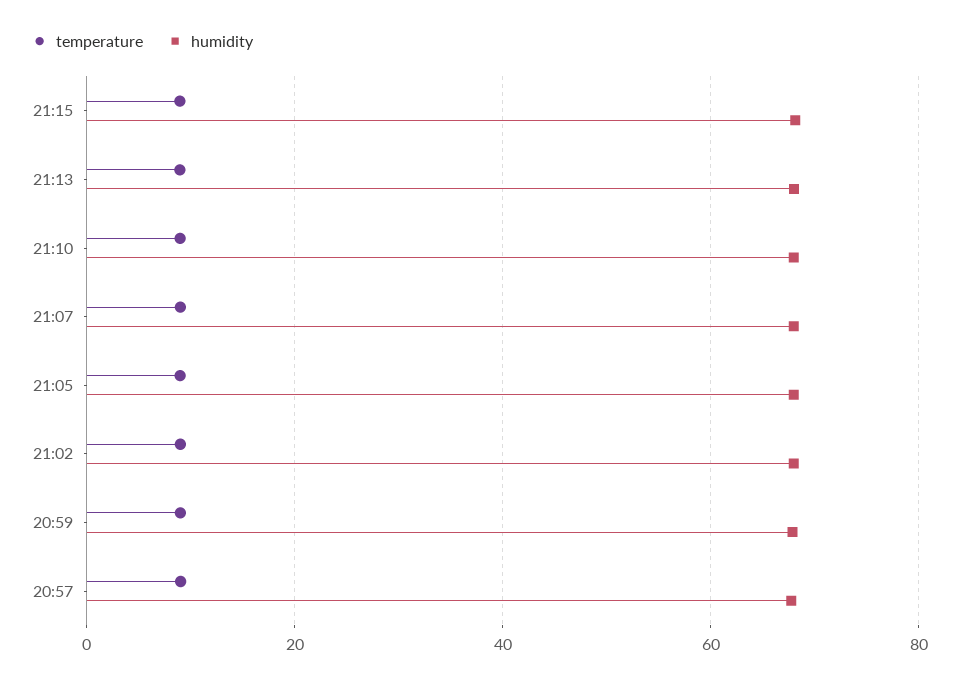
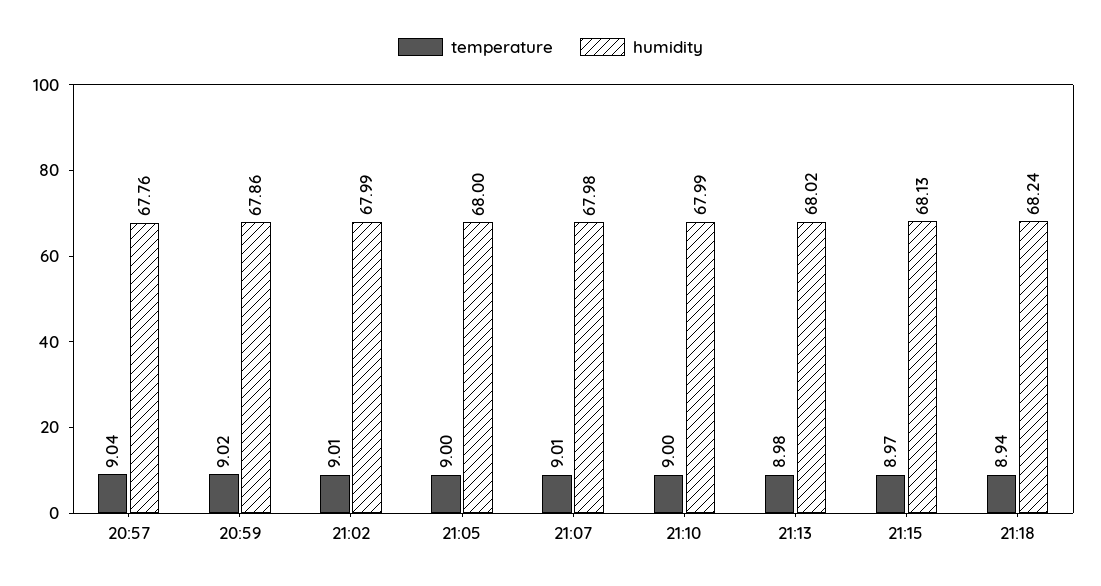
temperature, 21:18: none -> 8.94
humidity, 21:18: none -> 68.24

